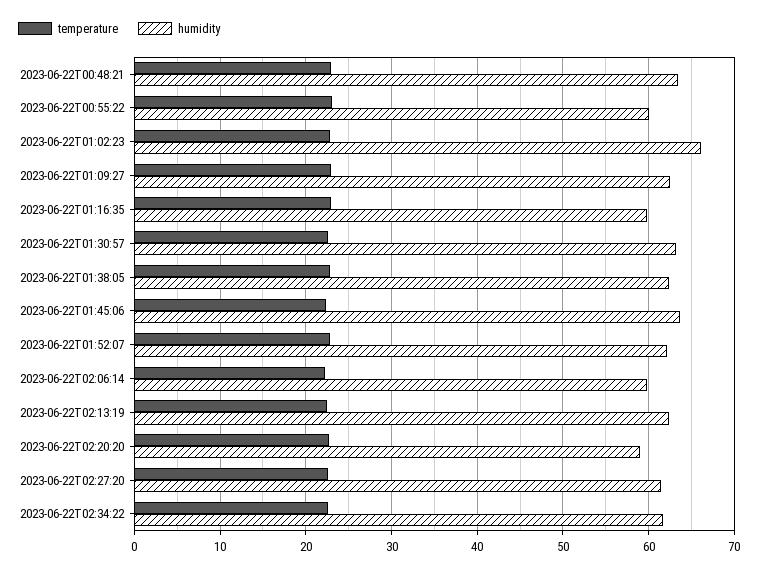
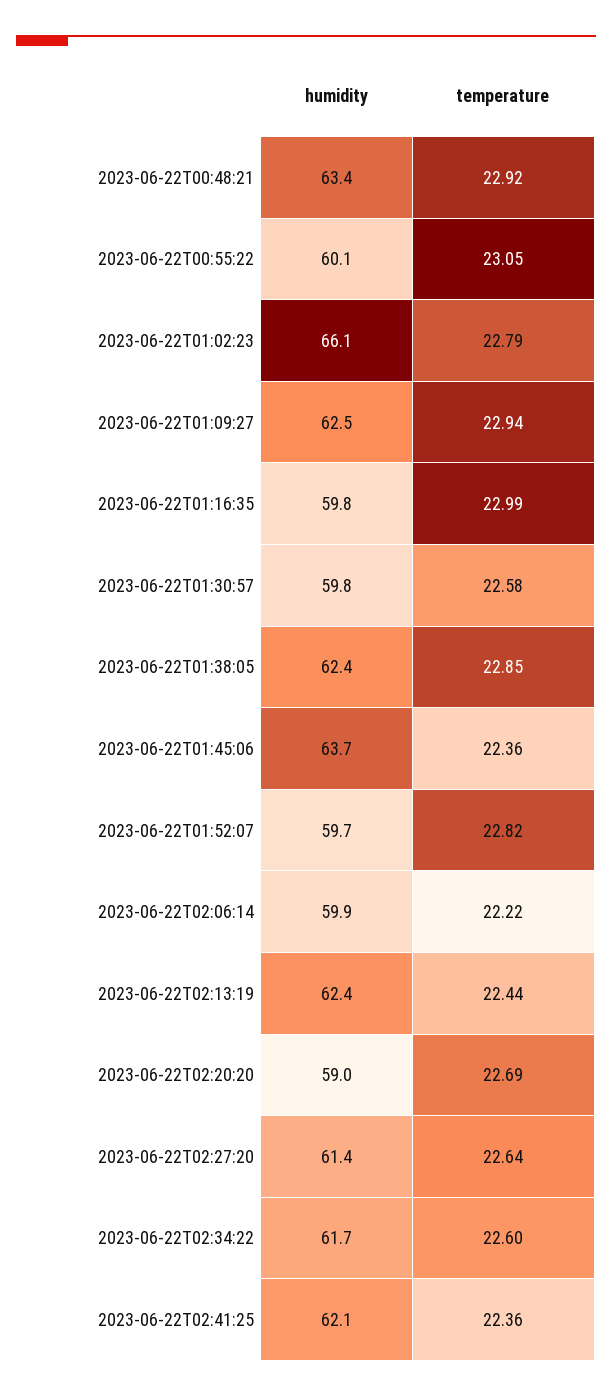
humidity, 2023-06-22T01:30:57: 63 -> 59.8
humidity, 2023-06-22T01:52:07: 62 -> 59.7
humidity, 2023-06-22T02:41:25: none -> 62.1
temperature, 2023-06-22T02:41:25: none -> 22.36

